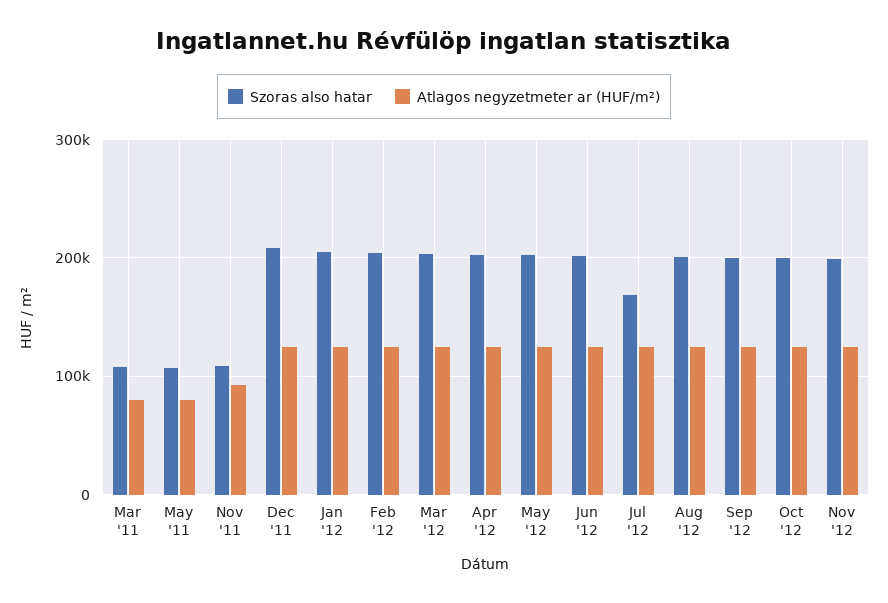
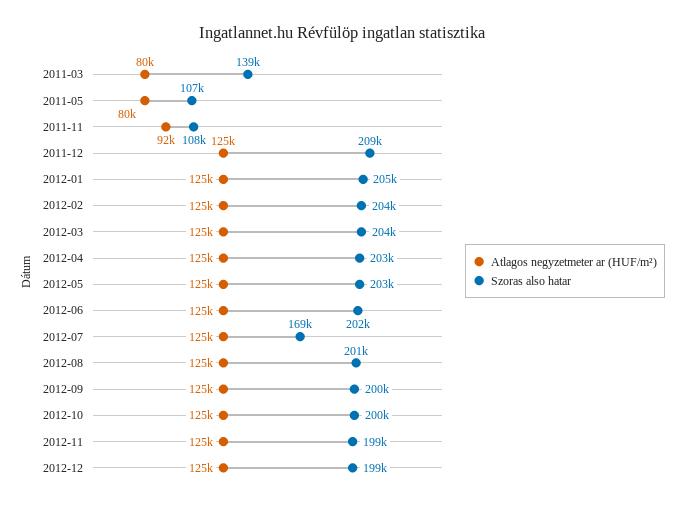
Szoras also hatar, Mar '11: 110000 -> 139000
Atlagos negyzetmeter ar (HUF/m²), 2012-12: none -> 125000
Szoras also hatar, 2012-12: none -> 199000

